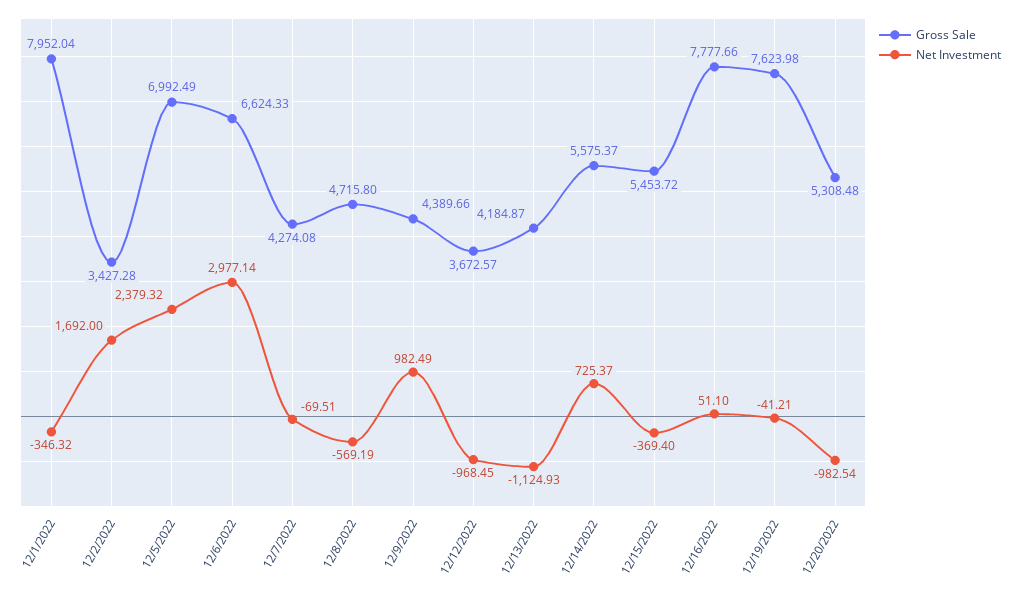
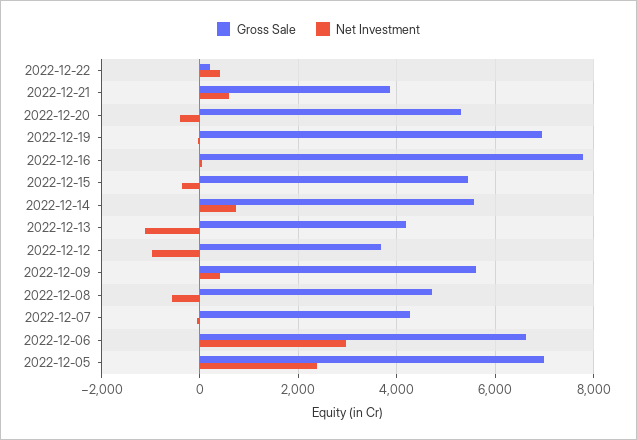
Gross Sale, 12/1/2022: 7952.04 -> none
Net Investment, 12/1/2022: -346.32 -> none
Gross Sale, 12/2/2022: 3427.28 -> none
Net Investment, 12/2/2022: 1692 -> none
Gross Sale, 12/9/2022: 4389.66 -> 5600
Net Investment, 12/9/2022: 982.49 -> 400
Gross Sale, 12/19/2022: 7623.98 -> 7000
Net Investment, 12/20/2022: -982.54 -> -400
Gross Sale, 2022-12-22: none -> 200
Net Investment, 2022-12-22: none -> 400
Gross Sale, 2022-12-21: none -> 3800
Net Investment, 2022-12-21: none -> 600

